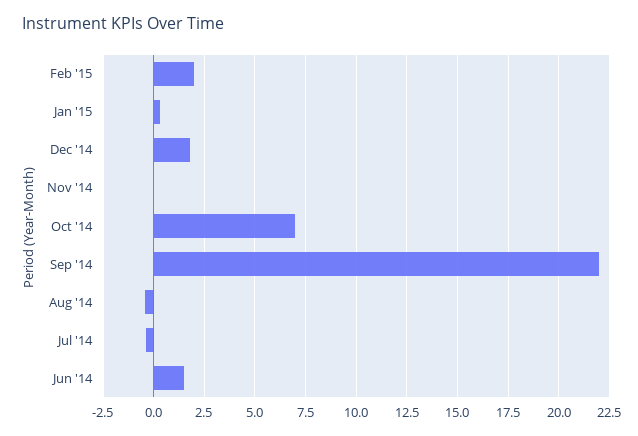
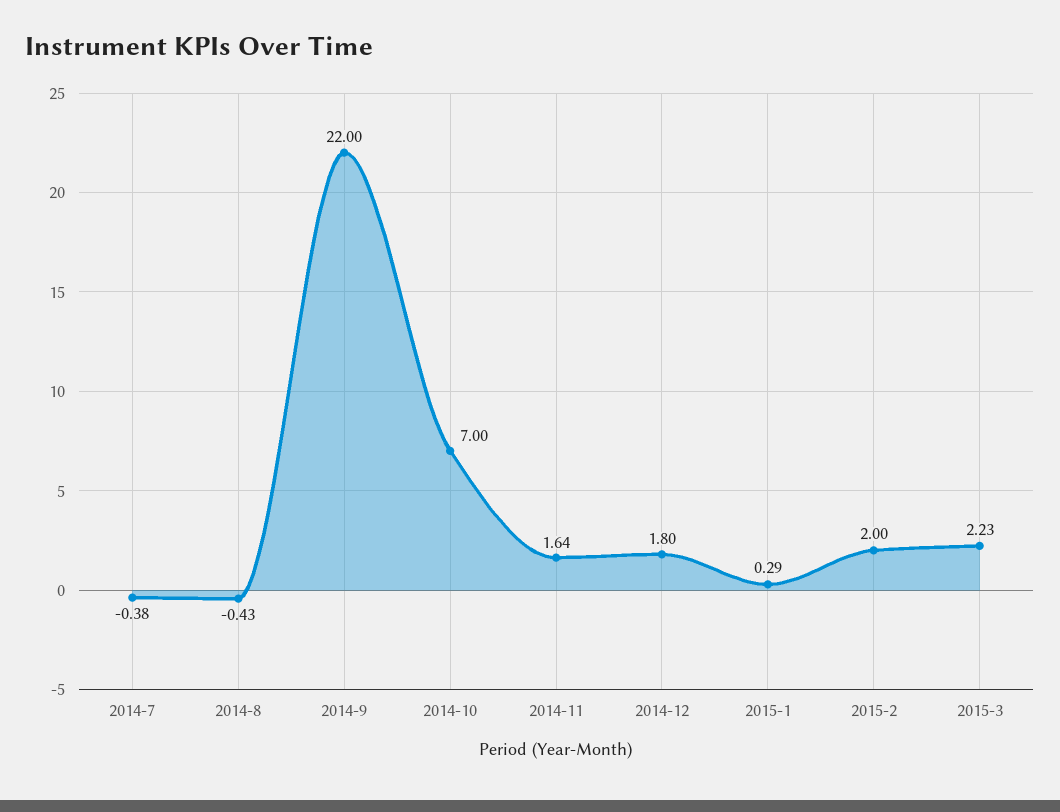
Nov '14: 0 -> 1.64
Jun '14: 1.5 -> none
2015-3: none -> 2.23

